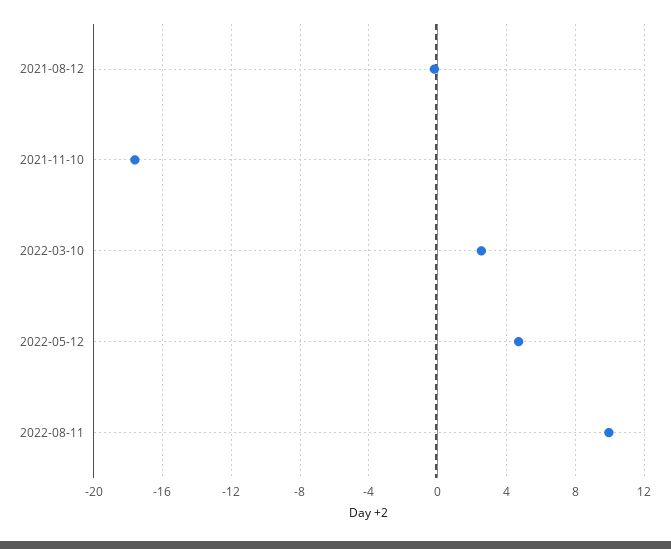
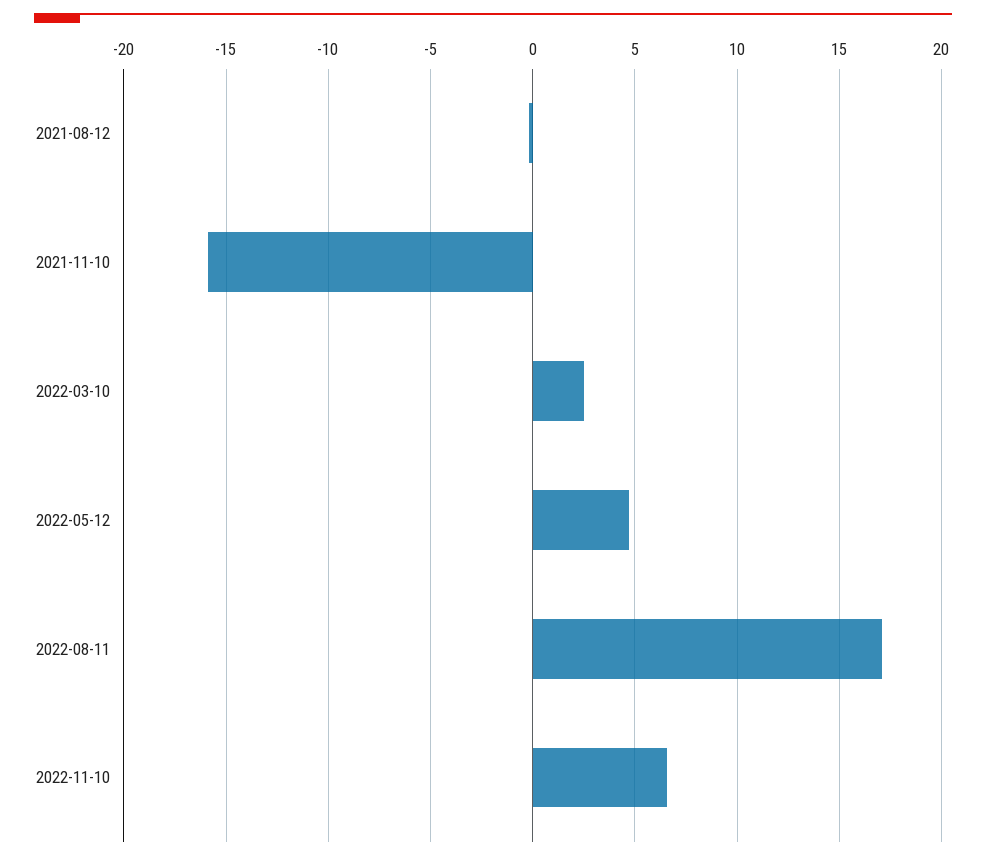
2021-11-10: -17.5 -> -16
2022-08-11: 10 -> 17
2022-11-10: none -> 6.5

